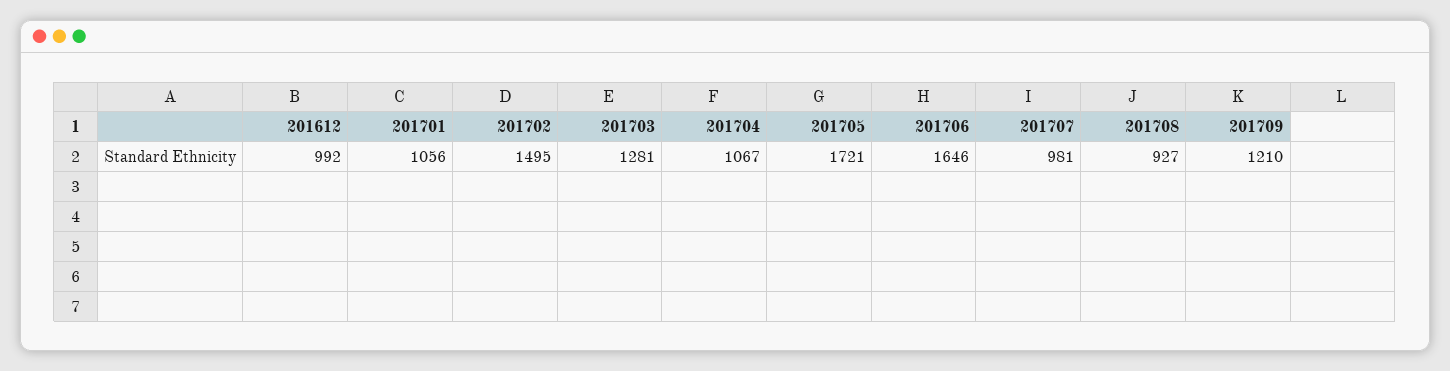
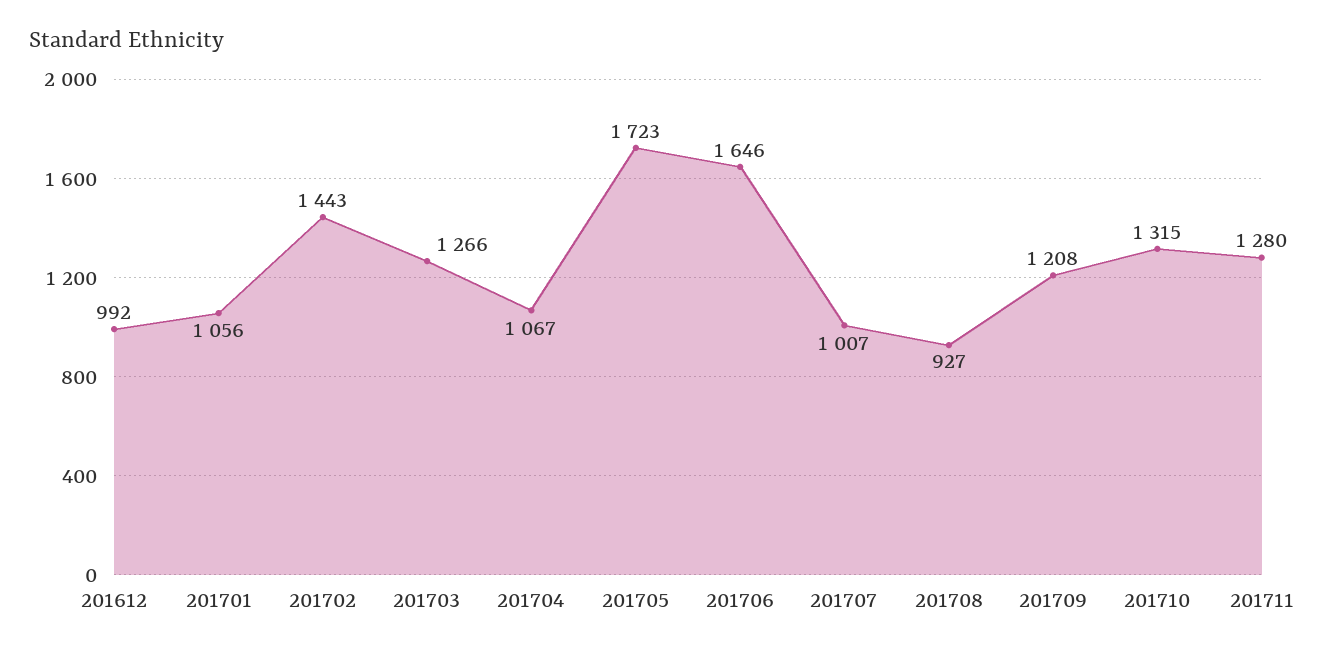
201702: 1495 -> 1443
201703: 1281 -> 1266
201705: 1721 -> 1723
201707: 981 -> 1007
201709: 1210 -> 1208
201710: none -> 1315
201711: none -> 1280

